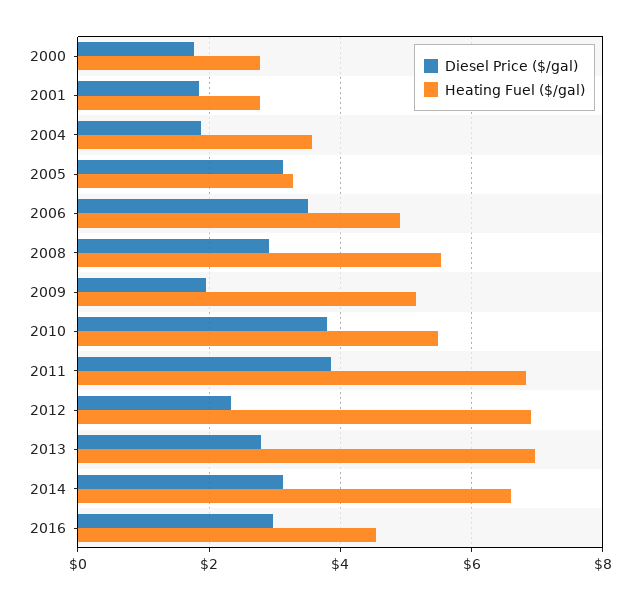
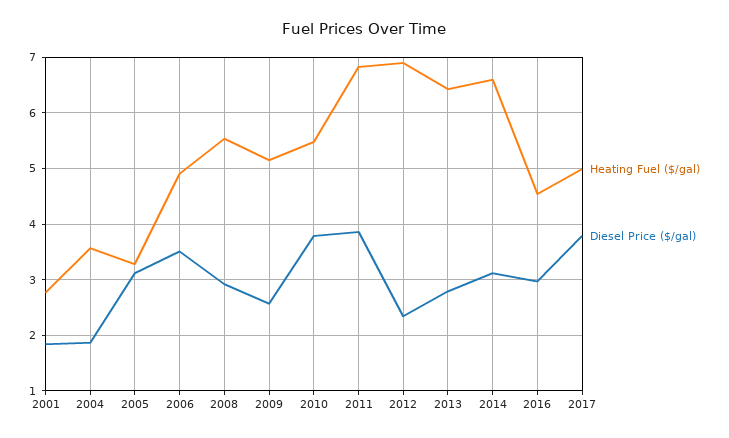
Diesel Price ($/gal), 2000: 1.8 -> none
Heating Fuel ($/gal), 2000: 2.8 -> none
Diesel Price ($/gal), 2009: 2 -> 2.6
Heating Fuel ($/gal), 2013: 7 -> 6.4
Heating Fuel ($/gal), 2017: none -> 5
Diesel Price ($/gal), 2017: none -> 3.8

